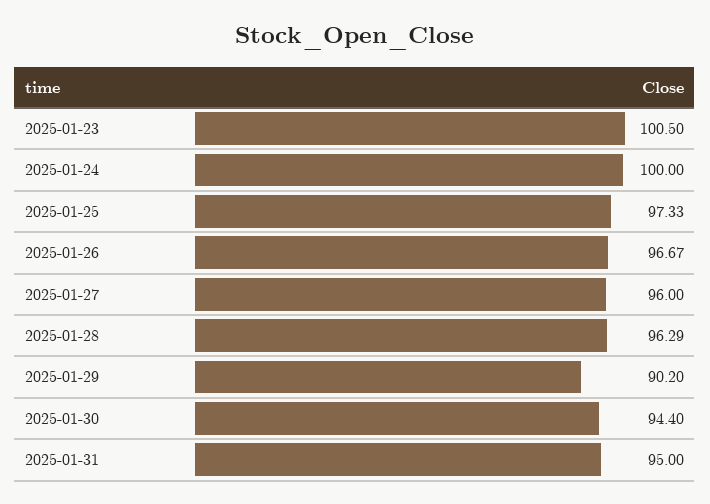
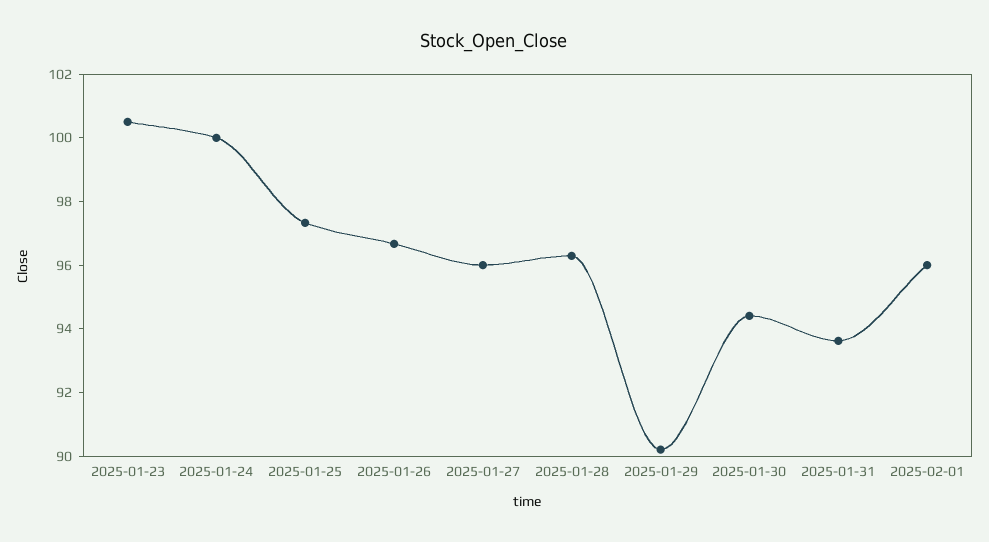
2025-01-31: 95 -> 93.5
2025-02-01: none -> 96

